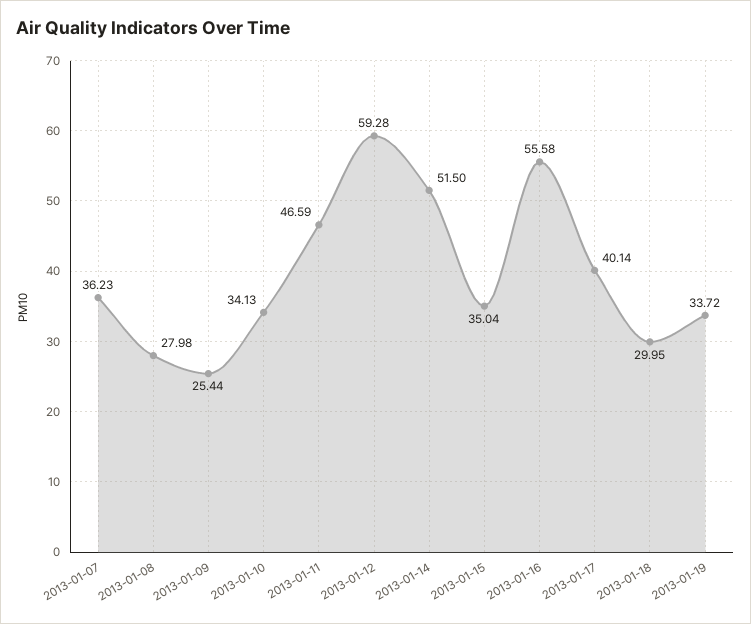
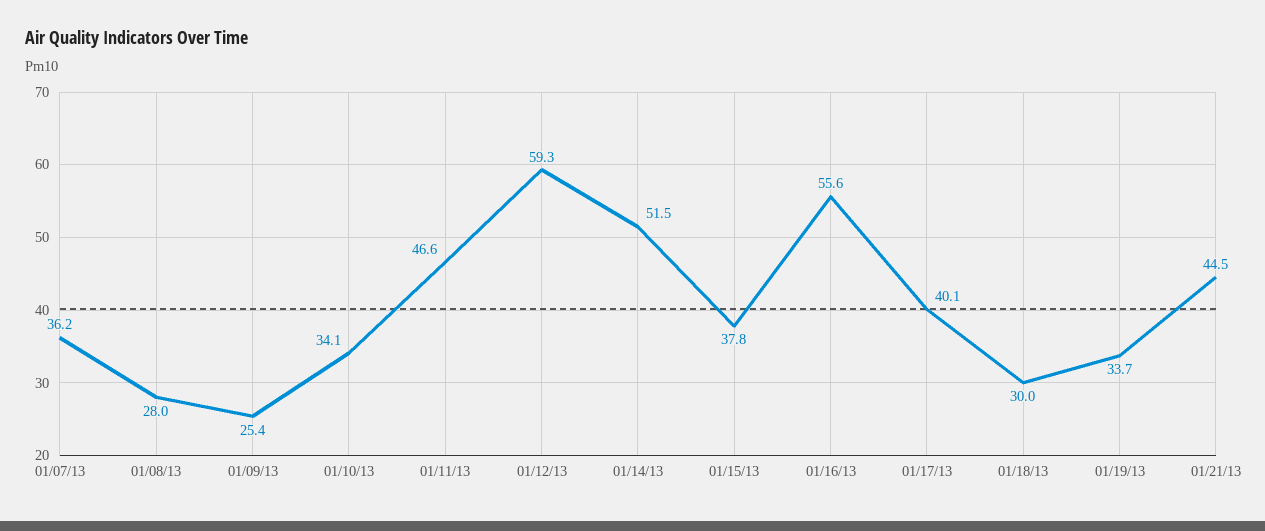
2013-01-15: 35.04 -> 37.8
01/21/13: none -> 44.5

